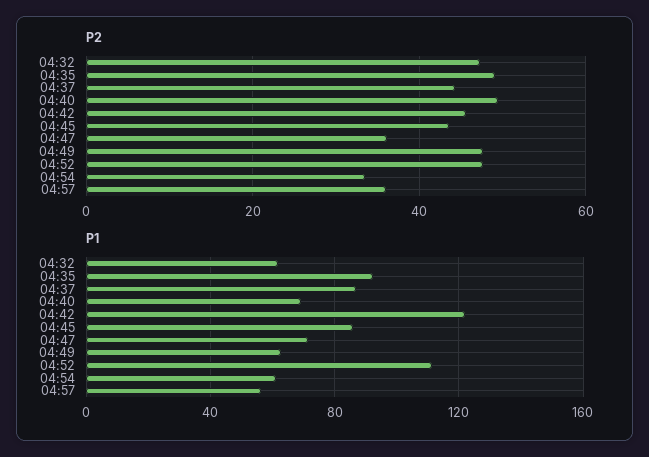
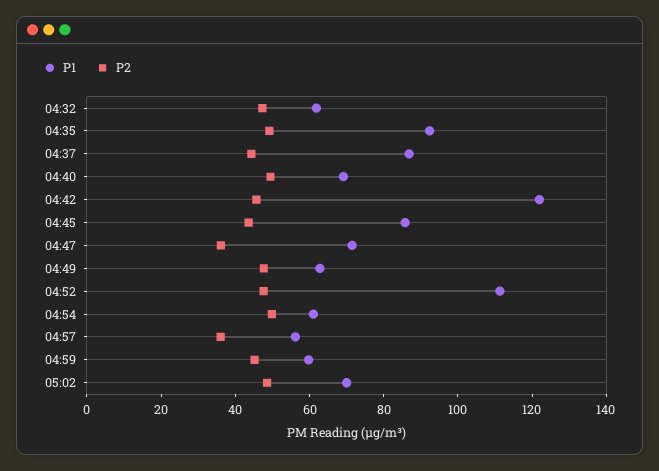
P2, 04:54: 34 -> 50
P1, 04:59: none -> 60
P2, 04:59: none -> 45
P1, 05:02: none -> 70
P2, 05:02: none -> 50

